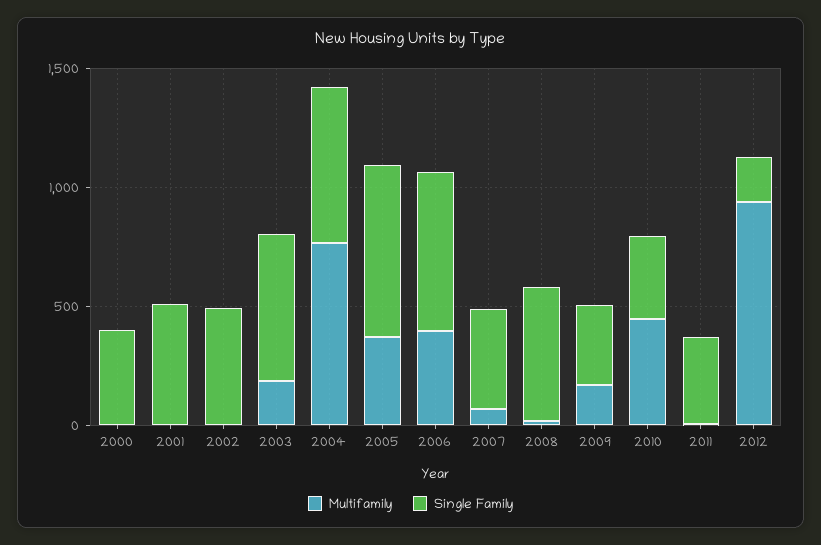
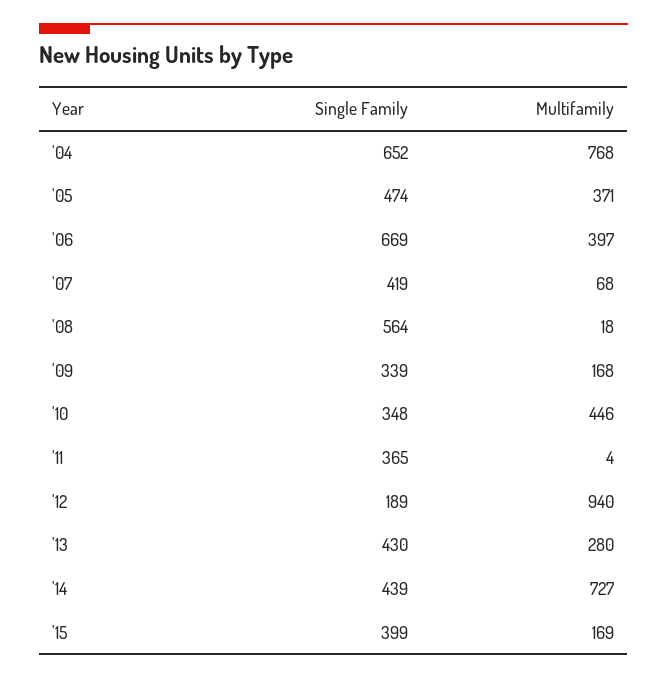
Multifamily, 2000: 0 -> none
Single Family, 2000: 400 -> none
Multifamily, 2001: 0 -> none
Single Family, 2001: 500 -> none
Multifamily, 2002: 0 -> none
Single Family, 2002: 500 -> none
Multifamily, 2003: 200 -> none
Single Family, 2003: 600 -> none
Single Family, 2005: 700 -> 474
Single Family, '13: none -> 430
Multifamily, '13: none -> 280
Single Family, '14: none -> 439
Multifamily, '14: none -> 727
Single Family, '15: none -> 399
Multifamily, '15: none -> 169

